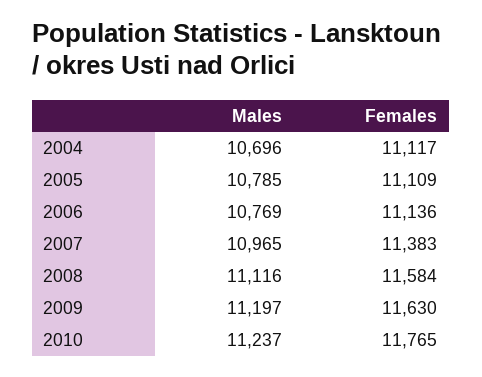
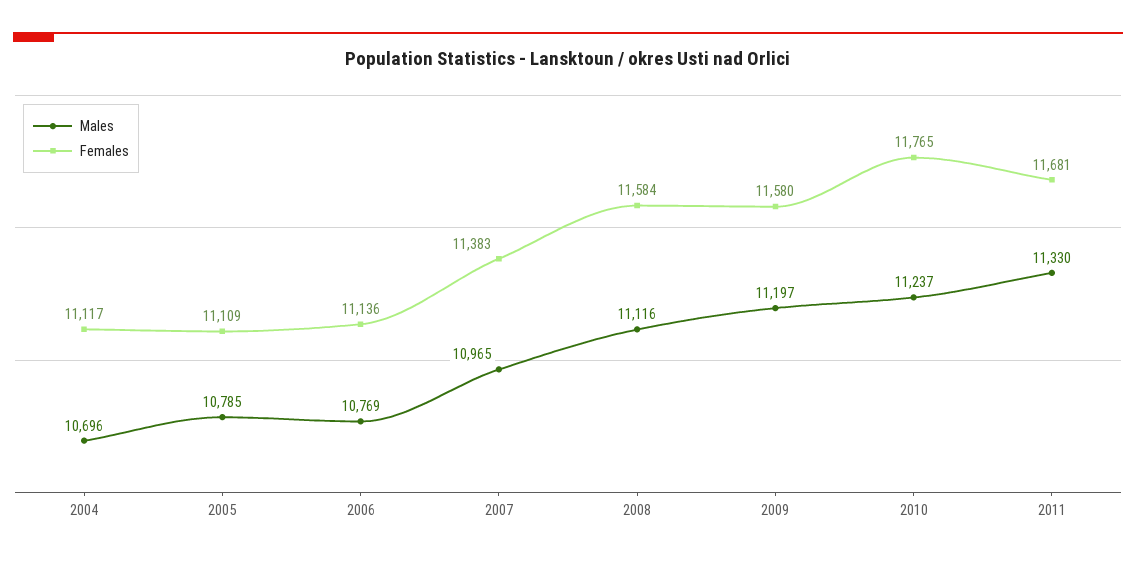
Females, 2009: 11630 -> 11580
Males, 2011: none -> 11330
Females, 2011: none -> 11681

